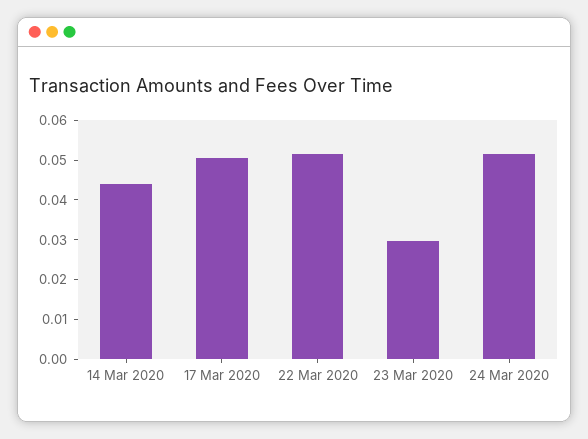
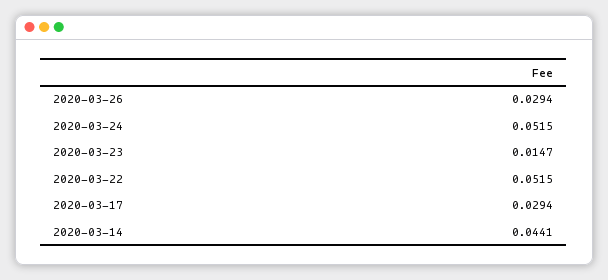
17 Mar 2020: 0.05 -> 0.0294
23 Mar 2020: 0.03 -> 0.0147
2020-03-26: none -> 0.0294

